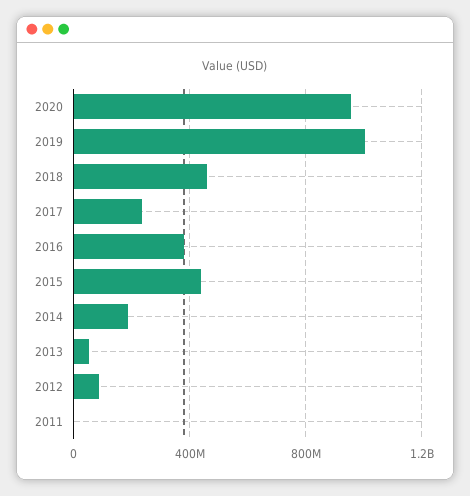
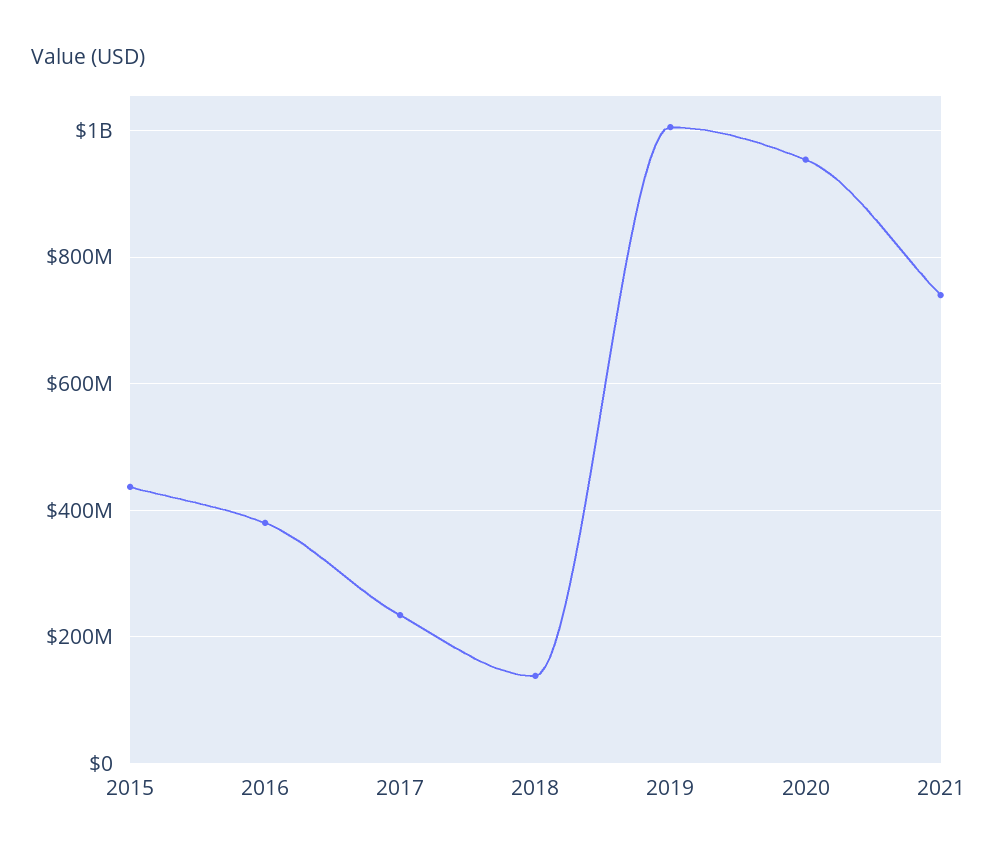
2018: 450000000 -> 140000000
2014: 200000000 -> none
2013: 50000000 -> none
2012: 100000000 -> none
2011: 0 -> none
2021: none -> 740000000

